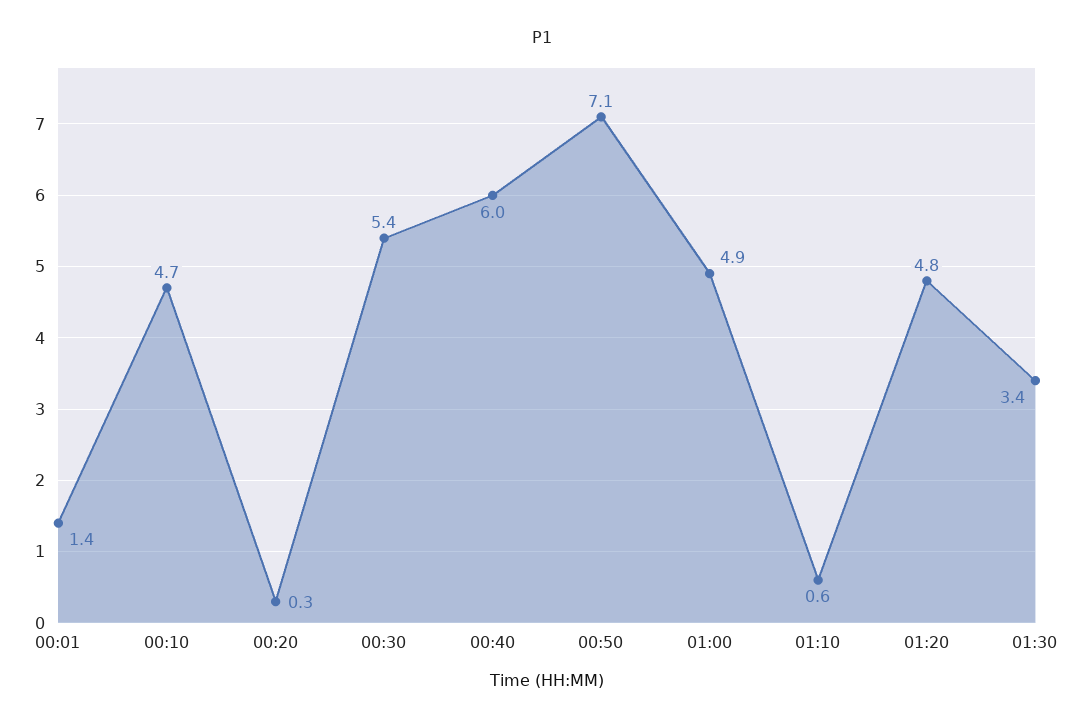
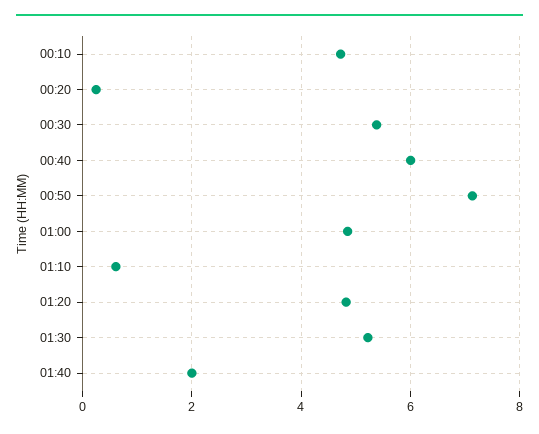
00:01: 1.4 -> none
01:30: 3.4 -> 5.2
01:40: none -> 2

